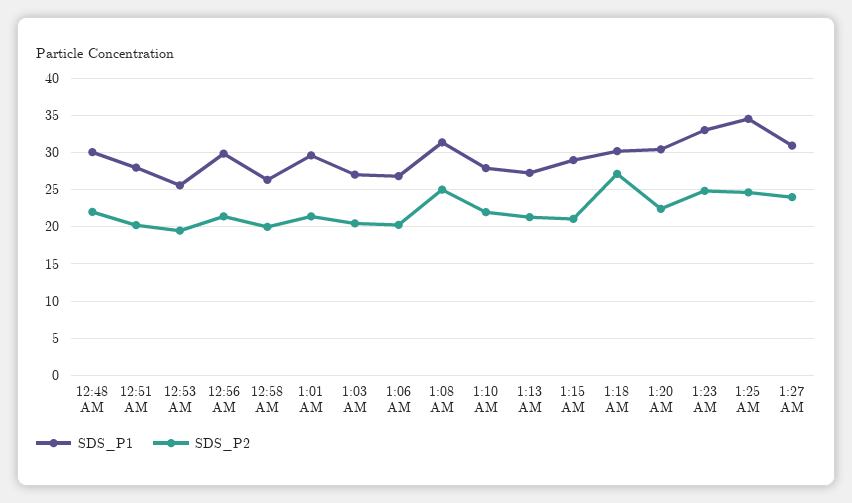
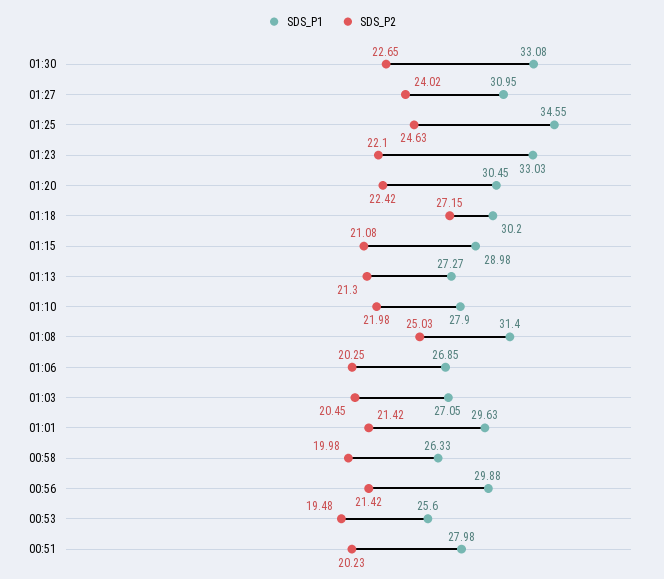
SDS_P1, 12:48 AM: 30 -> none
SDS_P2, 12:48 AM: 22 -> none
SDS_P2, 1:23 AM: 25 -> 22.1
SDS_P1, 01:30: none -> 33.08
SDS_P2, 01:30: none -> 22.65

